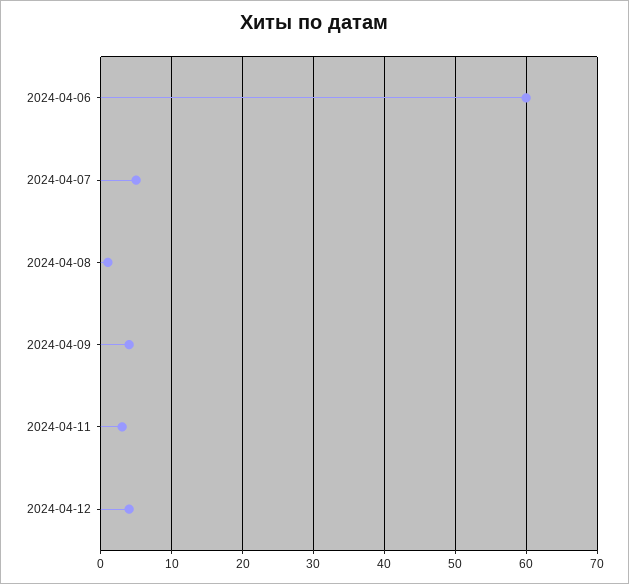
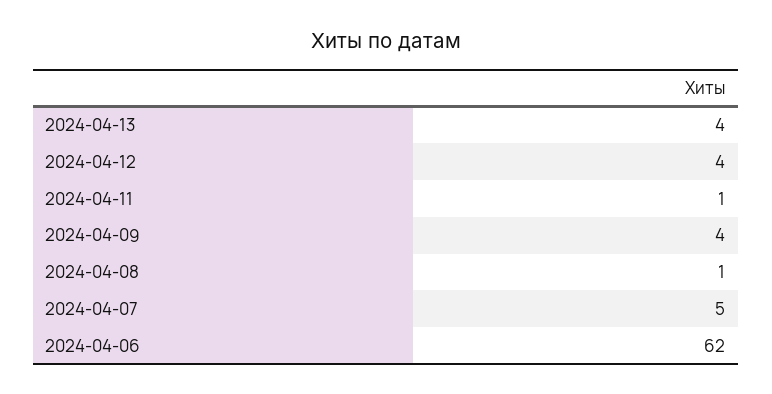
2024-04-06: 60 -> 62
2024-04-11: 3 -> 1
2024-04-13: none -> 4

